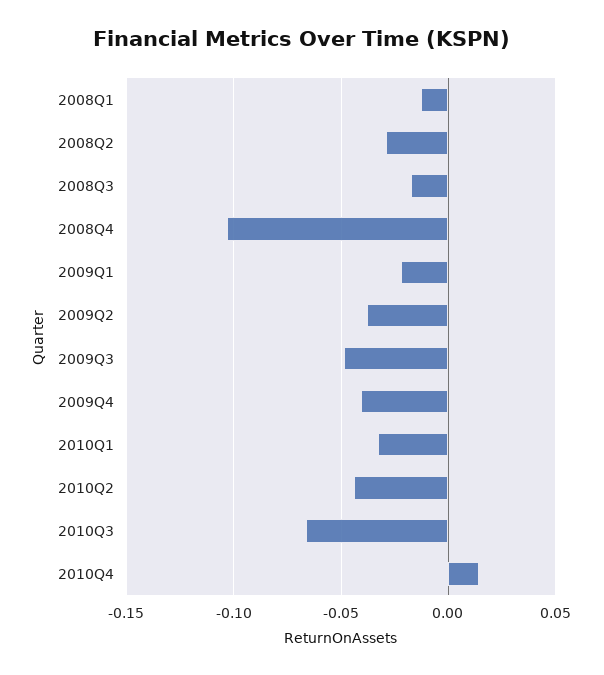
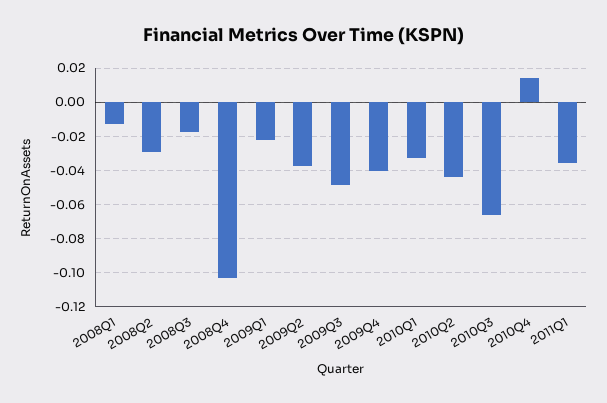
2011Q1: none -> -0.035

